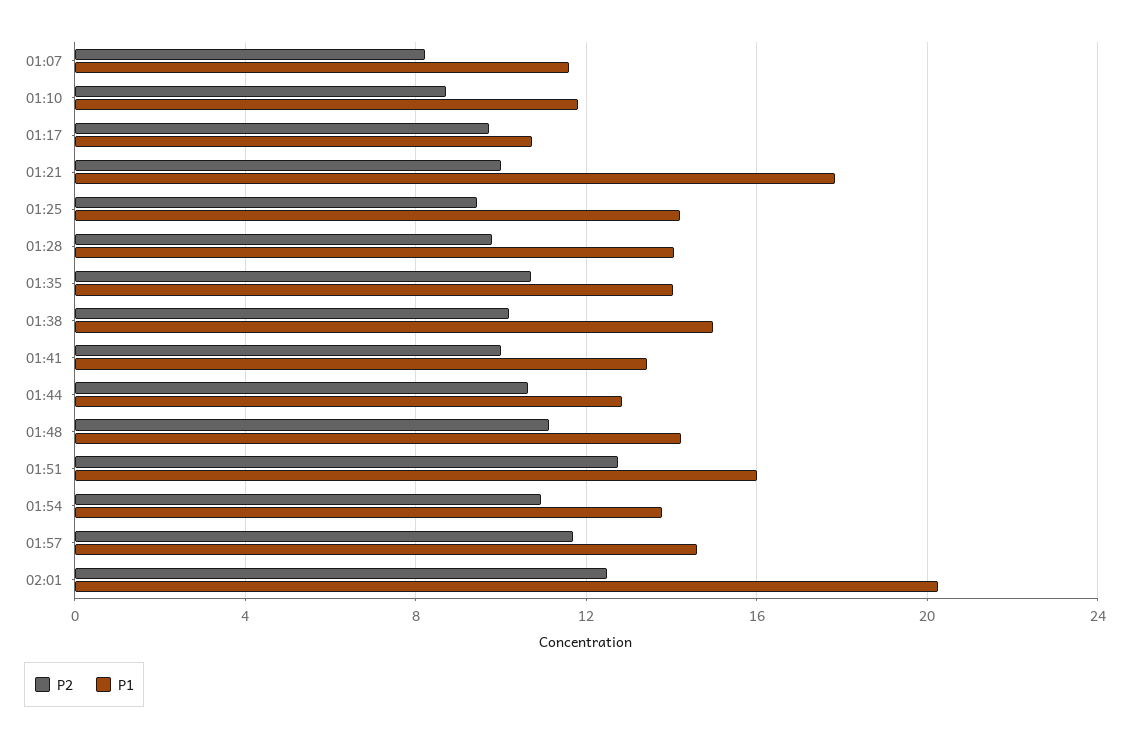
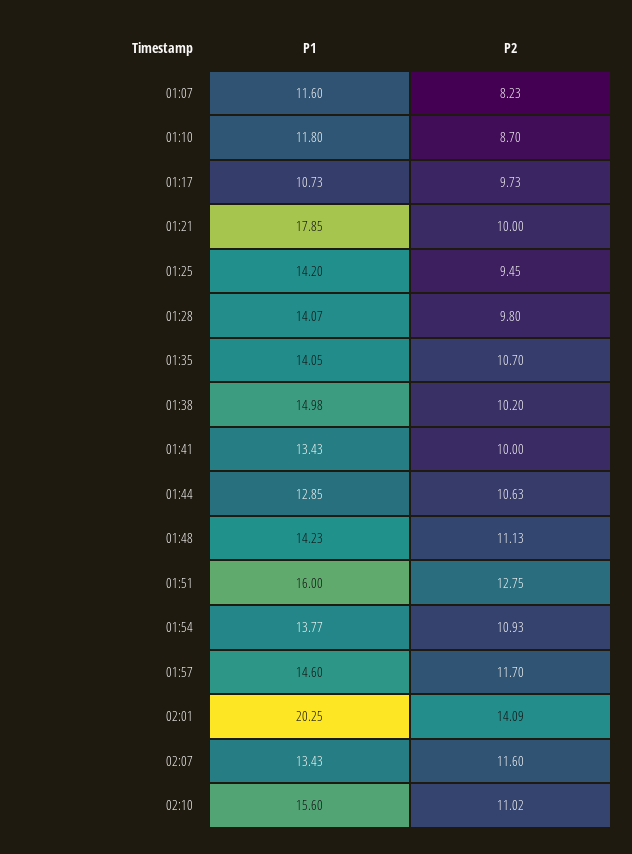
P2, 02:01: 12.5 -> 14.09
P1, 02:07: none -> 13.43
P2, 02:07: none -> 11.6
P1, 02:10: none -> 15.6
P2, 02:10: none -> 11.02

